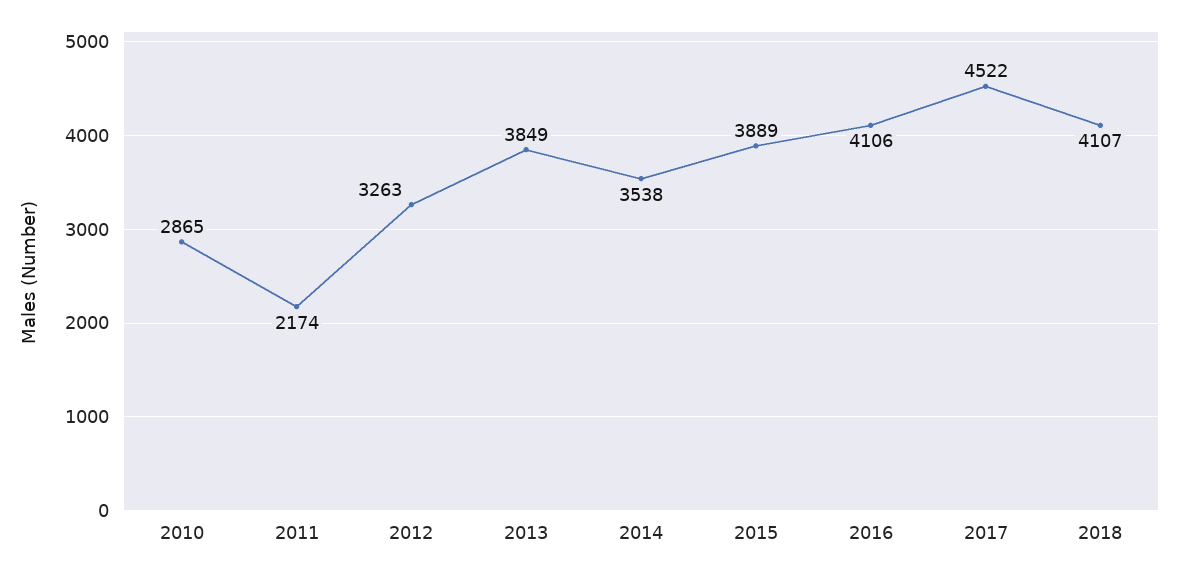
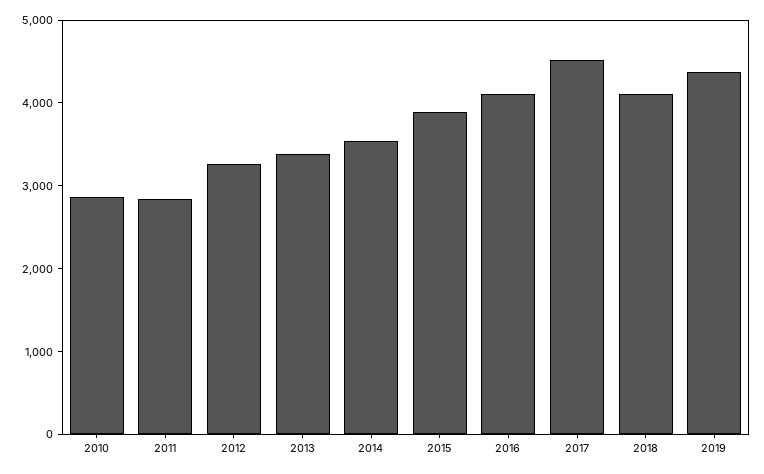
2011: 2174 -> 2800
2013: 3849 -> 3400
2019: none -> 4400

